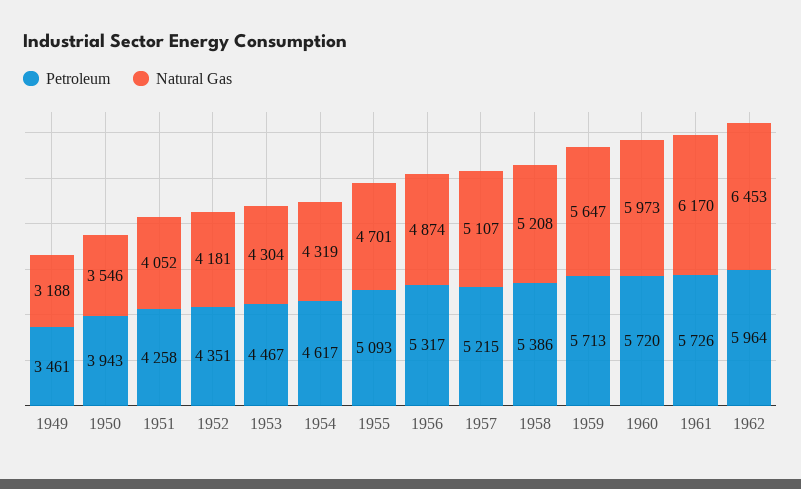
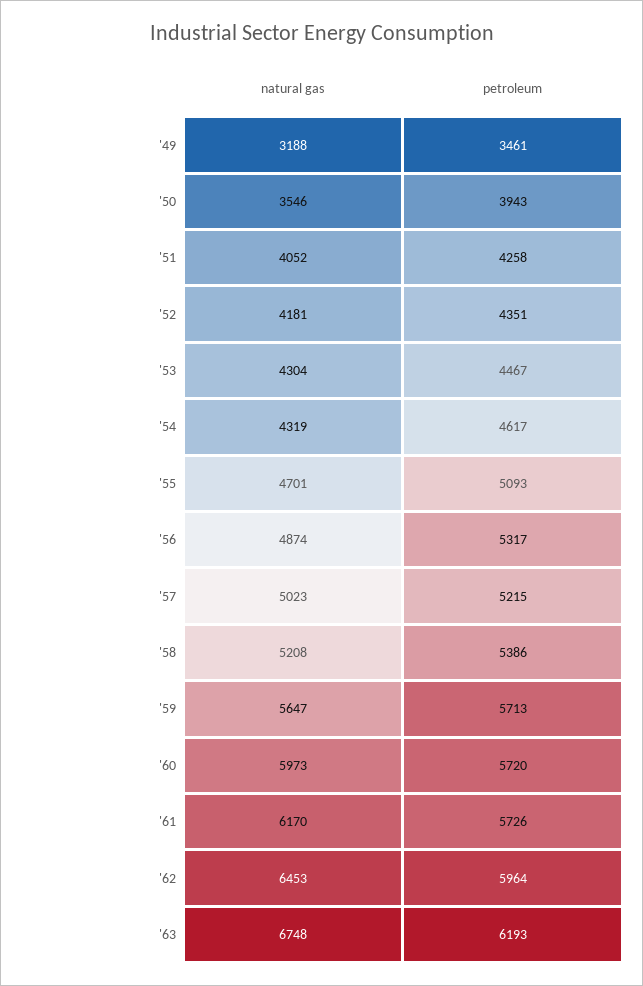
Natural Gas, 1957: 5107 -> 5023
Natural Gas, '63: none -> 6748
Petroleum, '63: none -> 6193

